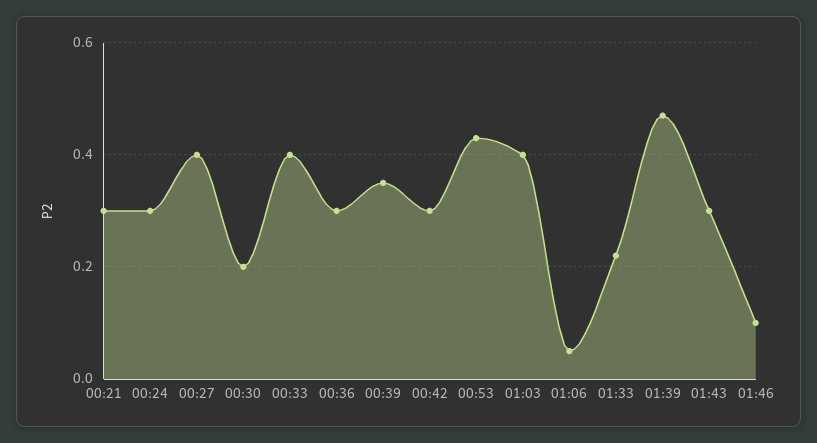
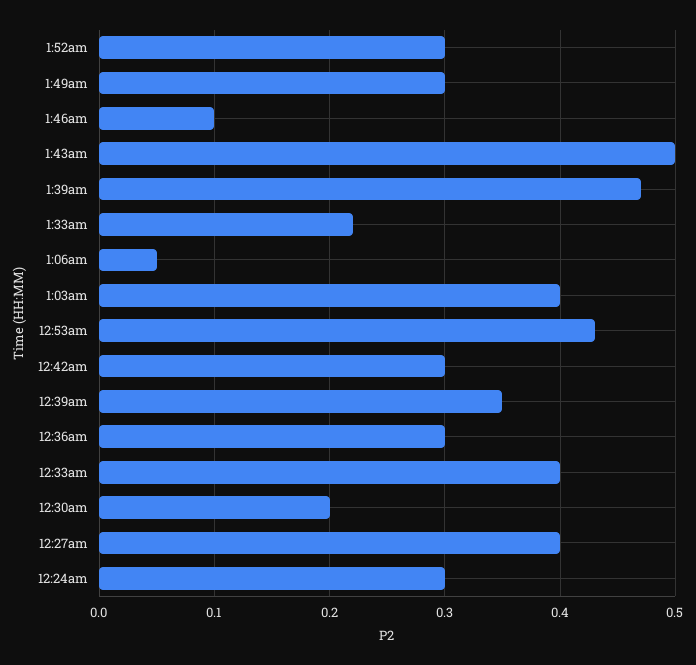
00:21: 0.3 -> none
01:43: 0.3 -> 0.5
1:52am: none -> 0.3
1:49am: none -> 0.3

